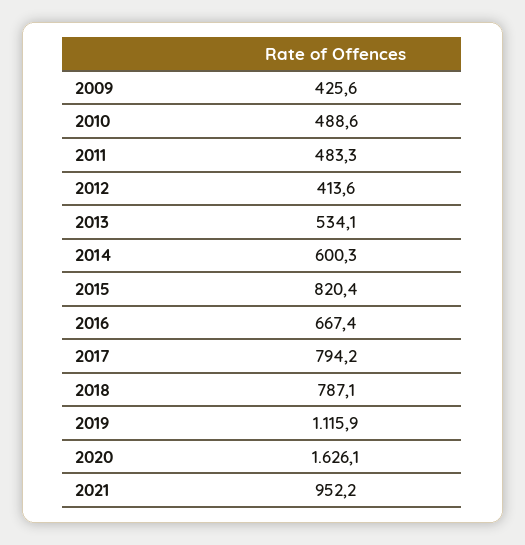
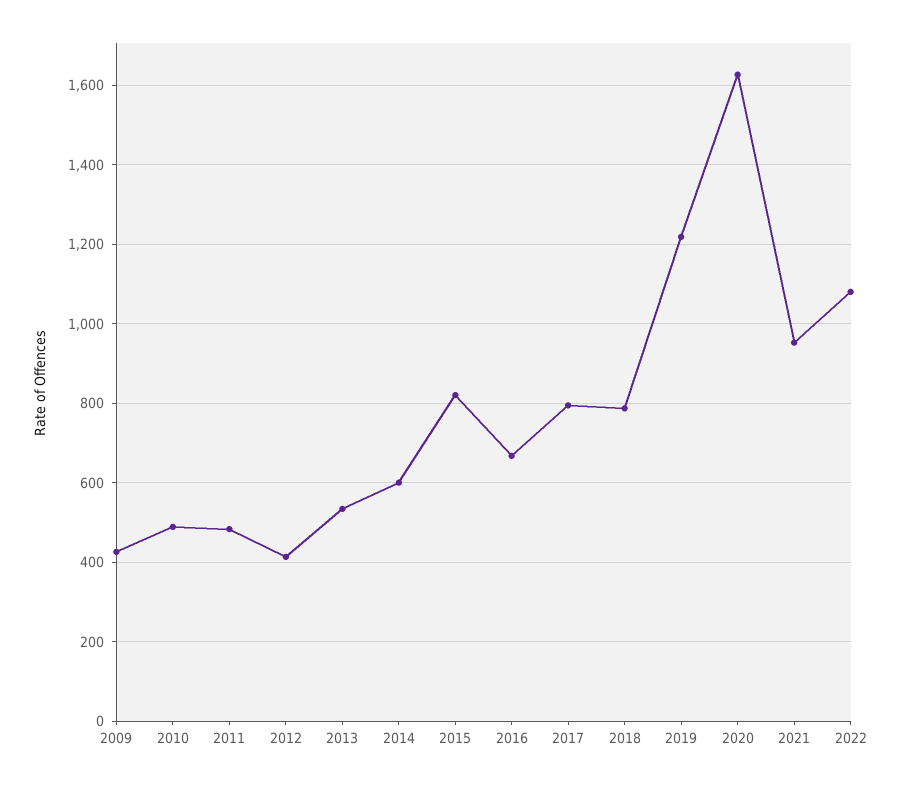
2019: 1115.9 -> 1220
2022: none -> 1080

